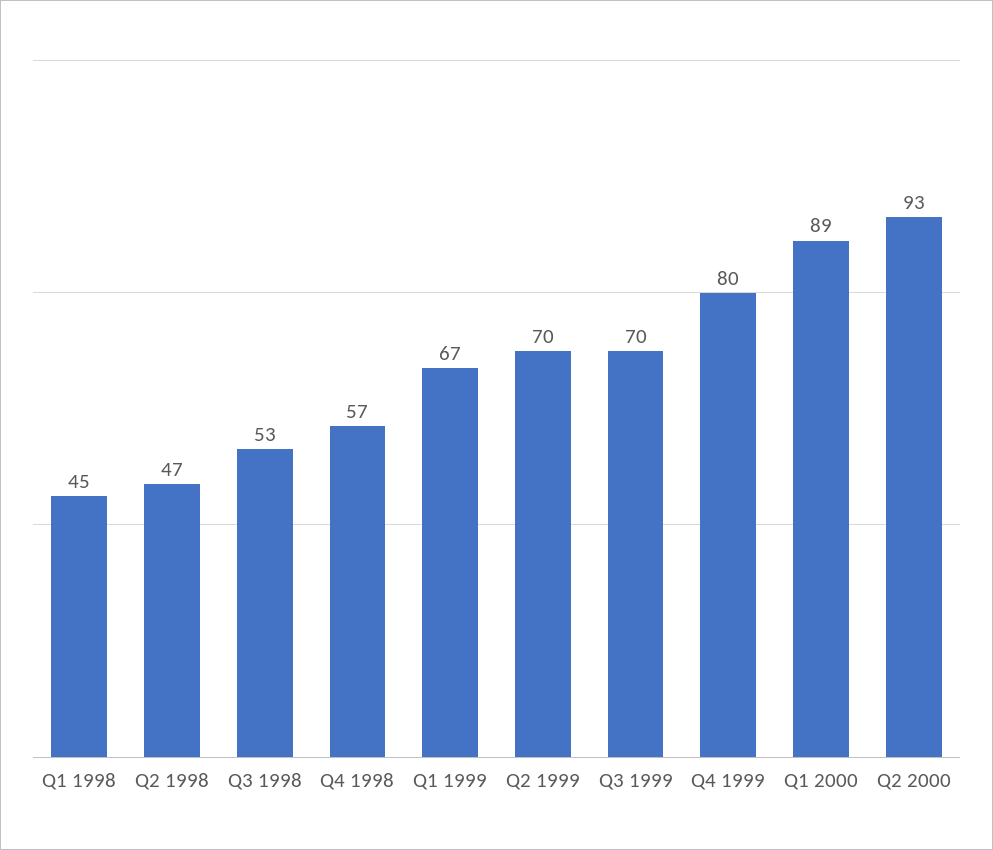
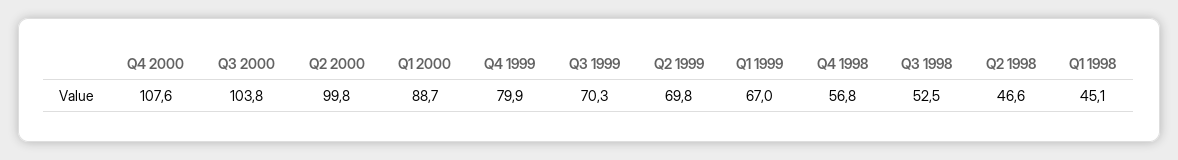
Q2 2000: 93 -> 99.8
Q4 2000: none -> 107.6
Q3 2000: none -> 103.8

